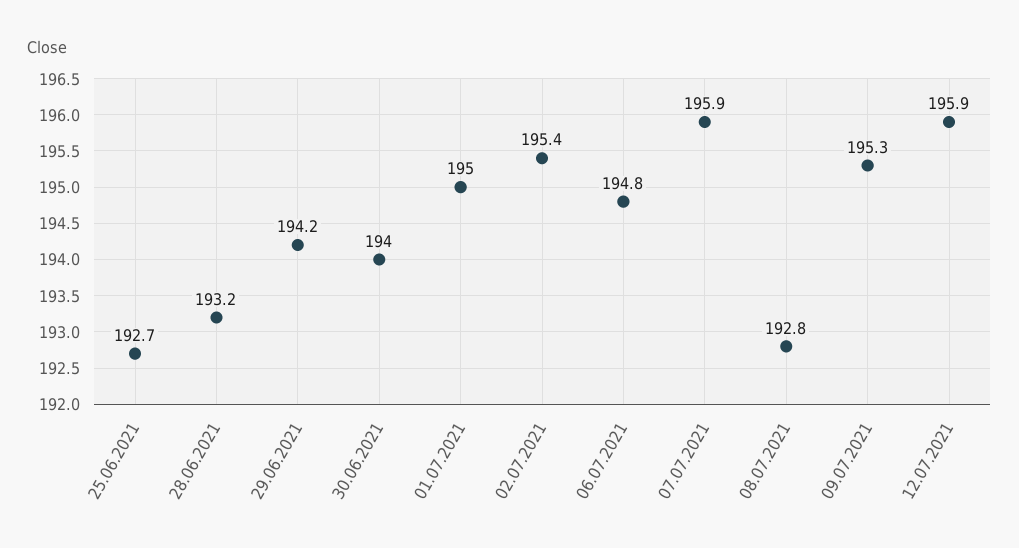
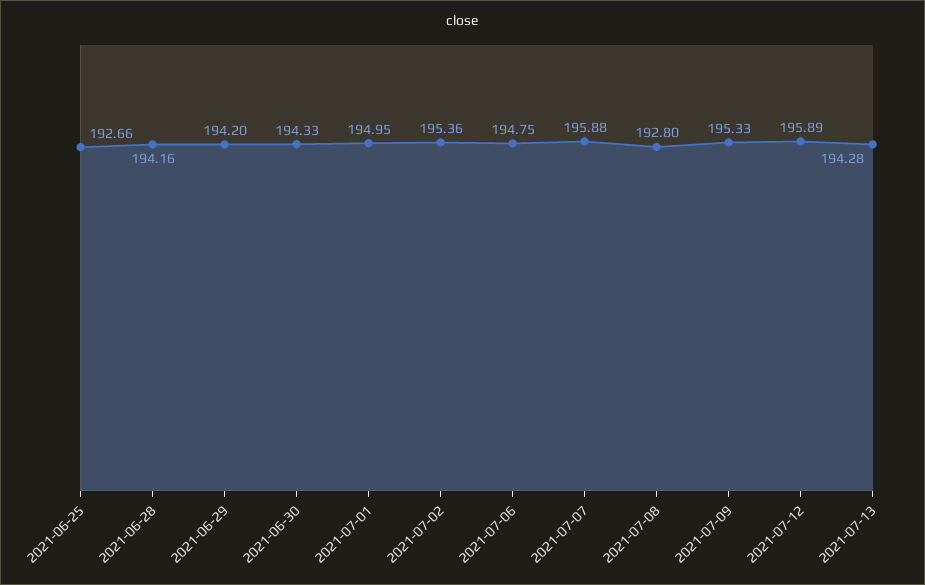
28.06.2021: 193.2 -> 194.16
30.06.2021: 194 -> 194.33
2021-07-13: none -> 194.28

